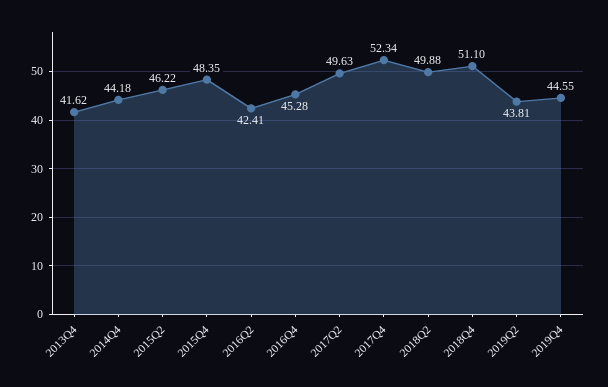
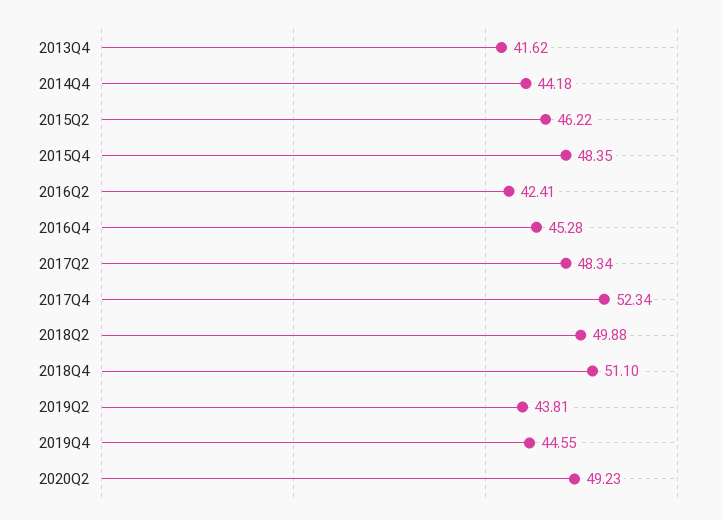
2017Q2: 49.63 -> 48.34
2020Q2: none -> 49.23

